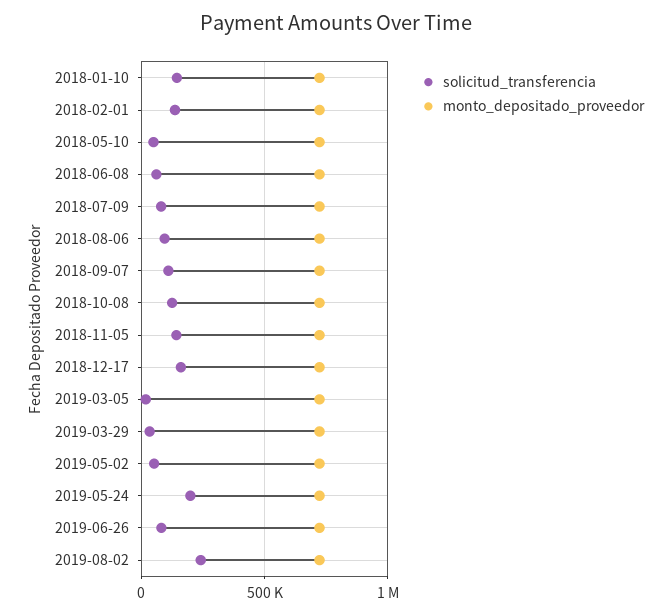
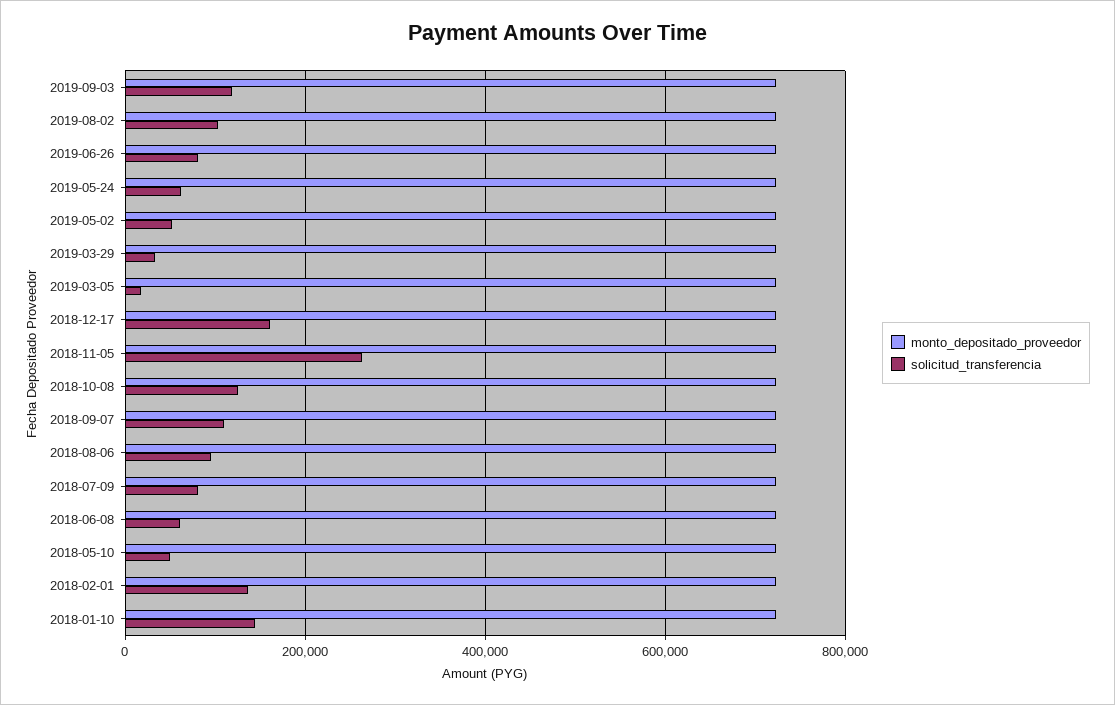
solicitud_transferencia, 2018-11-05: 150000 -> 260000
solicitud_transferencia, 2019-05-24: 200000 -> 60000
solicitud_transferencia, 2019-08-02: 250000 -> 100000
monto_depositado_proveedor, 2019-09-03: none -> 720000
solicitud_transferencia, 2019-09-03: none -> 120000

